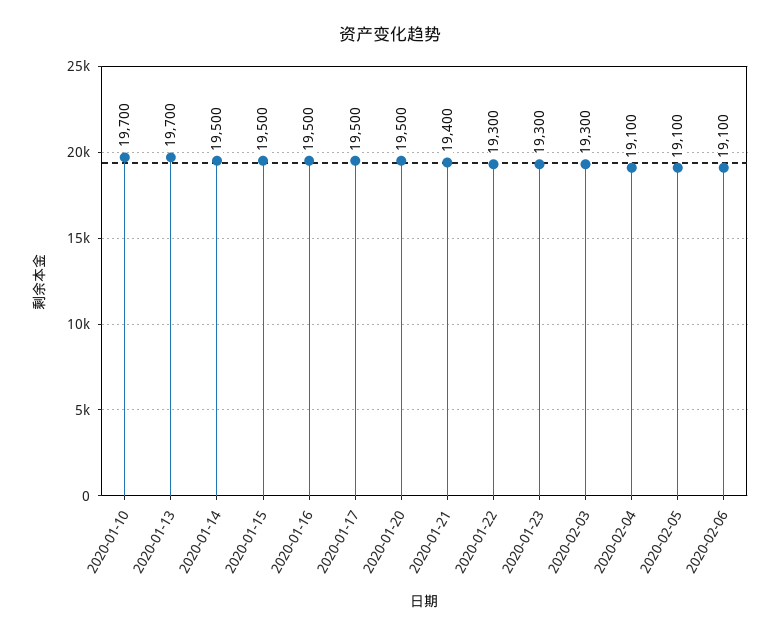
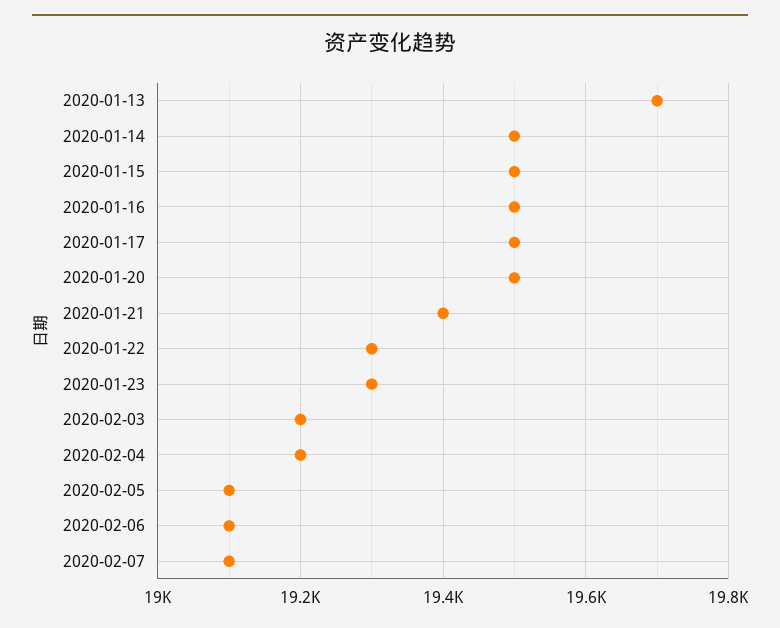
2020-01-10: 19700 -> none
2020-02-03: 19300 -> 19200
2020-02-04: 19100 -> 19200
2020-02-07: none -> 19100

